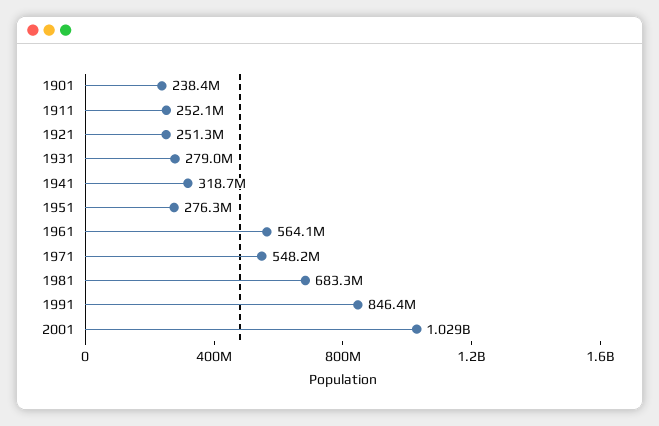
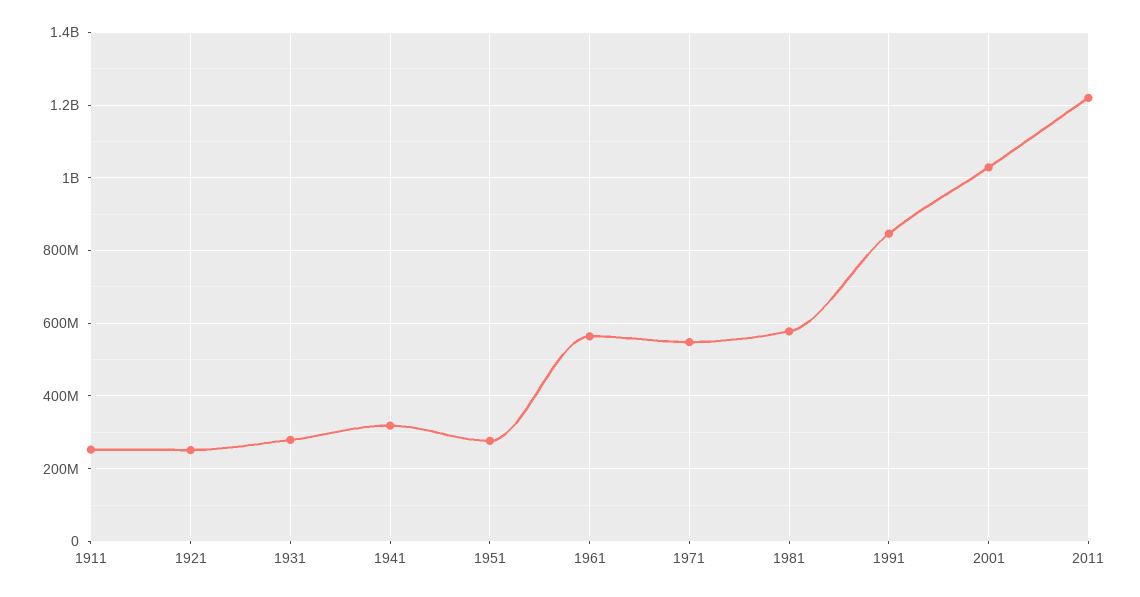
1901: 238400000 -> none
1981: 683300000 -> 580000000
2011: none -> 1220000000

